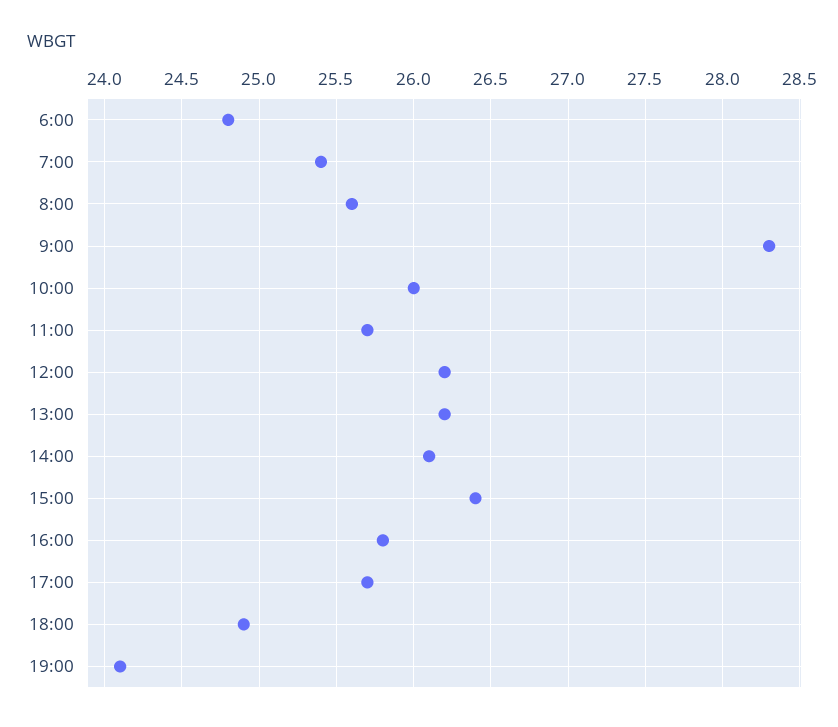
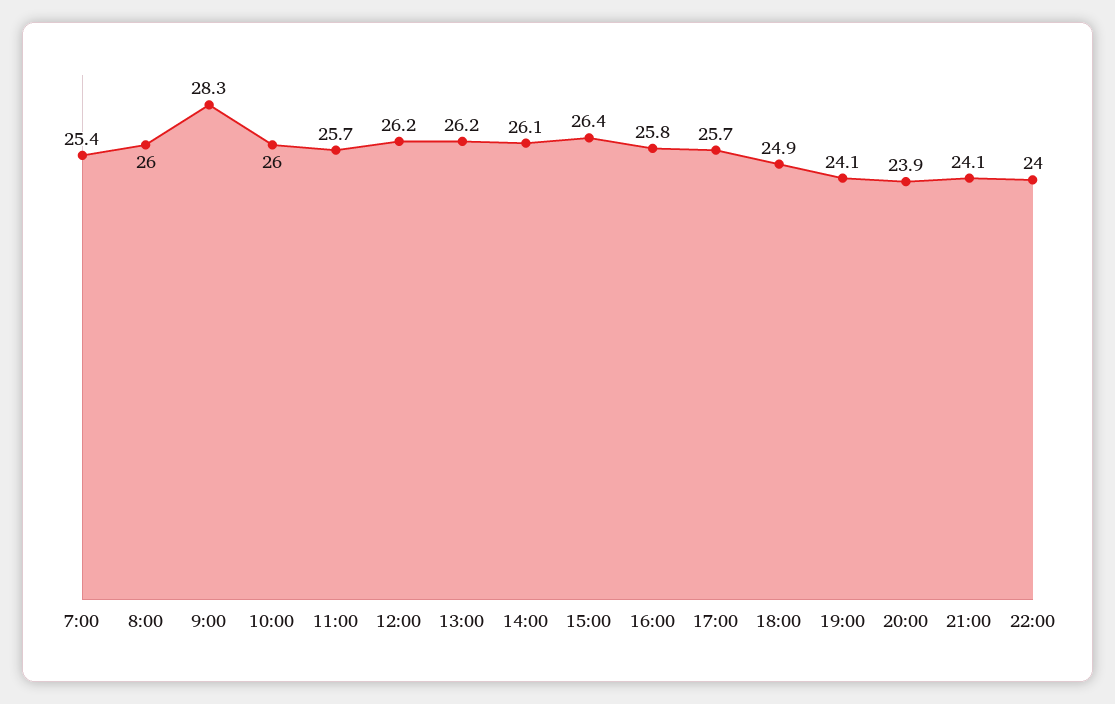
6:00: 24.8 -> none
8:00: 25.6 -> 26
20:00: none -> 23.9
21:00: none -> 24.1
22:00: none -> 24

